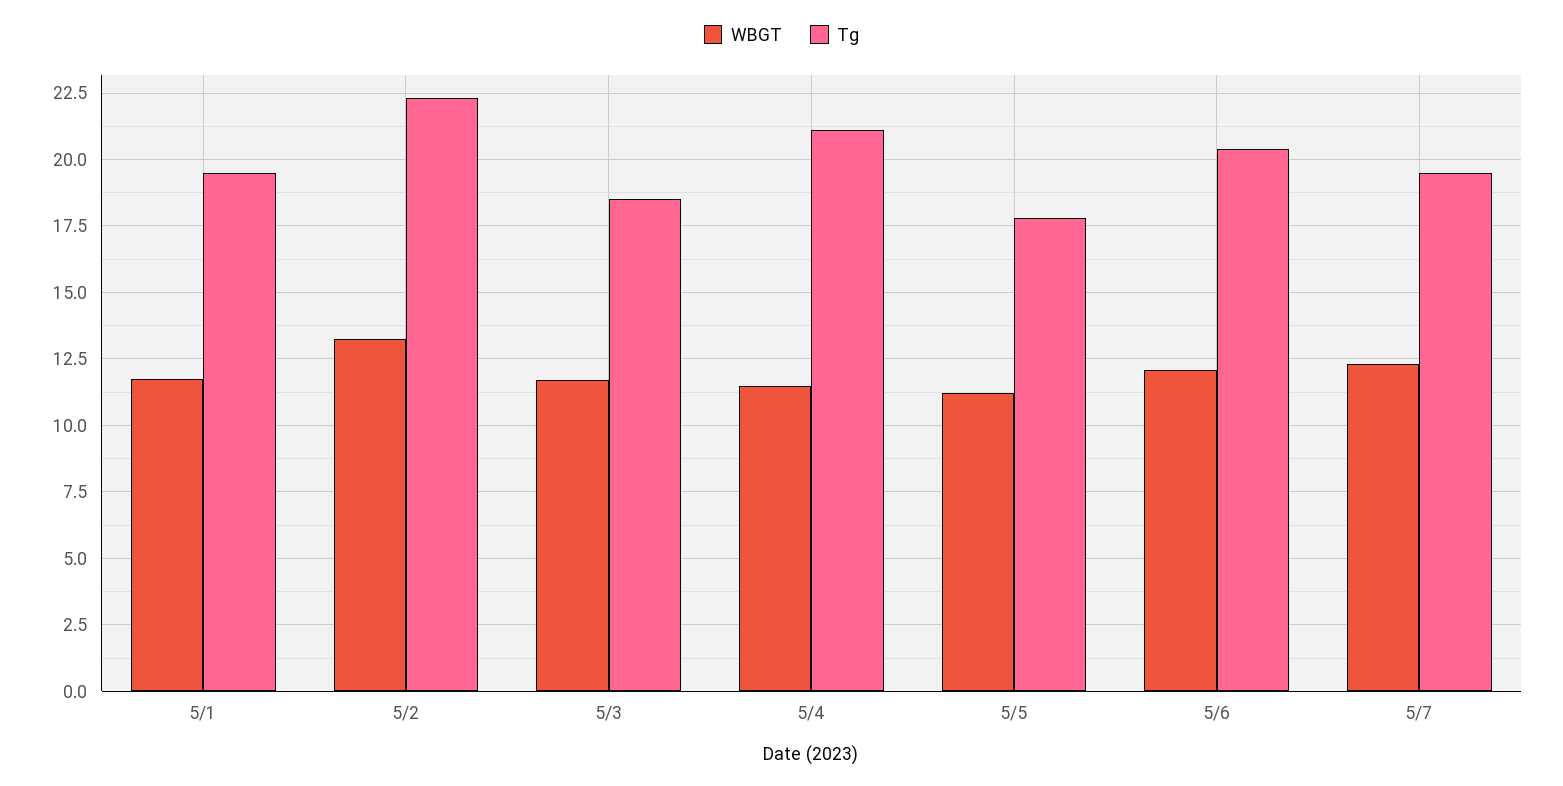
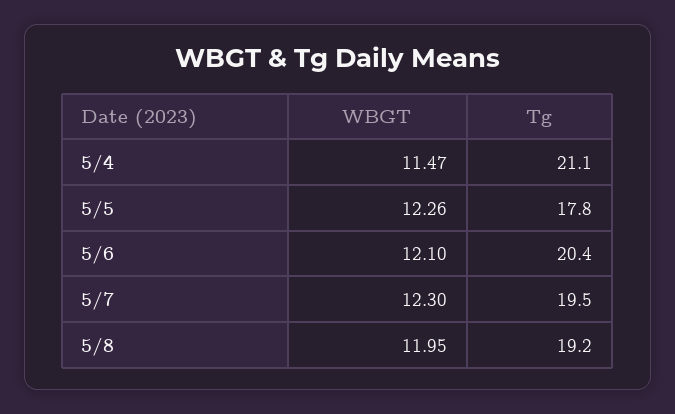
WBGT, 5/1: 11.75 -> none
Tg, 5/1: 19.5 -> none
WBGT, 5/2: 13.25 -> none
Tg, 5/2: 22.25 -> none
WBGT, 5/3: 11.75 -> none
Tg, 5/3: 18.5 -> none
WBGT, 5/5: 11.25 -> 12.26
WBGT, 5/8: none -> 11.95
Tg, 5/8: none -> 19.2

